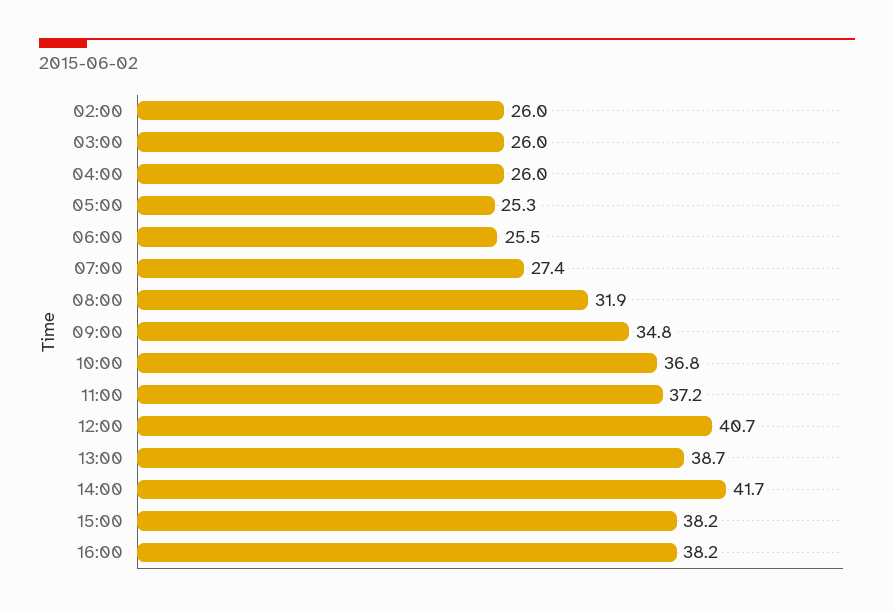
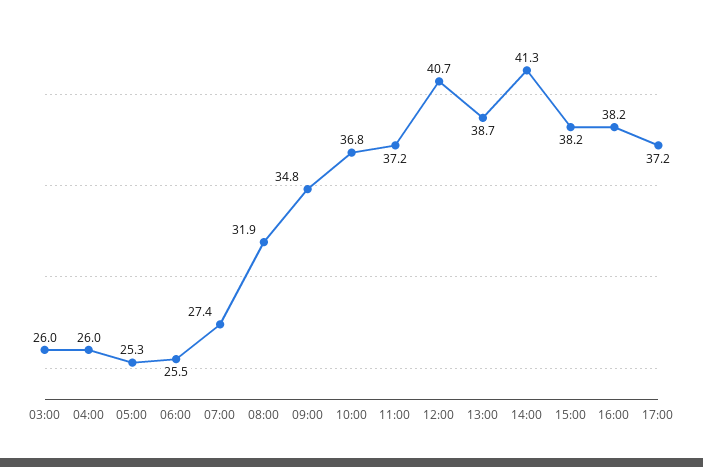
02:00: 26 -> none
14:00: 41.7 -> 41.3
17:00: none -> 37.2

